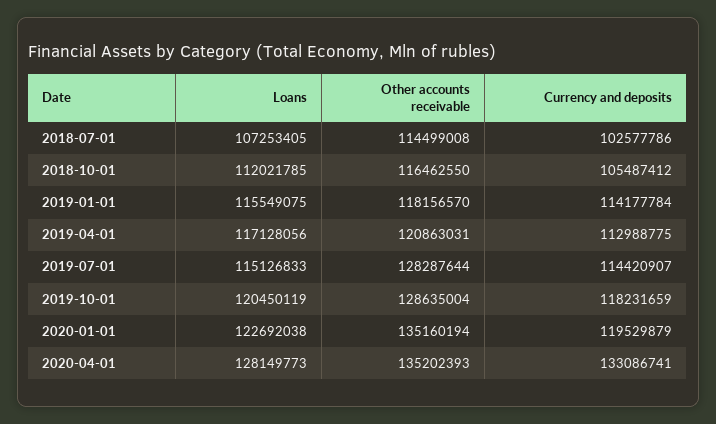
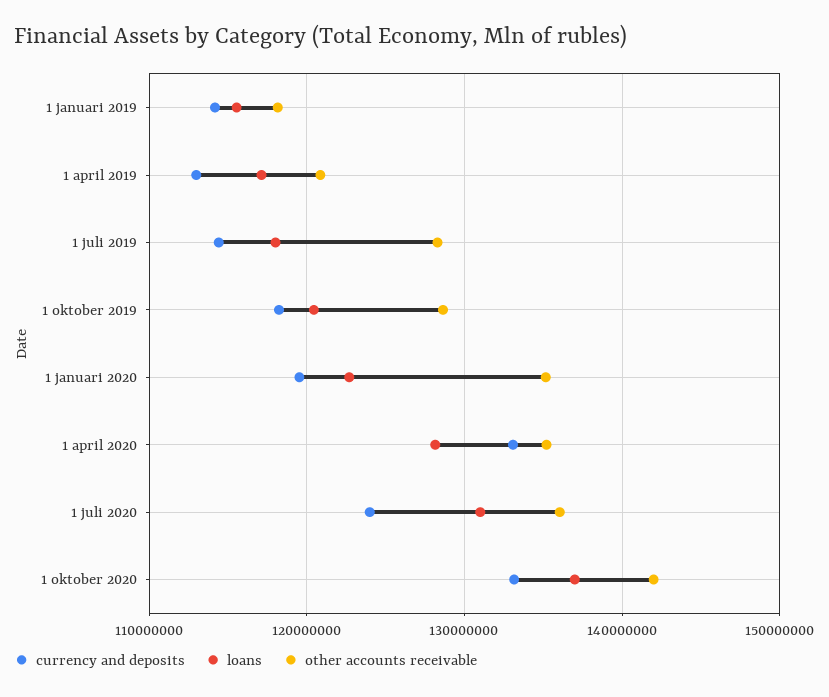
Loans, 2018-07-01: 107253405 -> none
Other accounts receivable, 2018-07-01: 114499008 -> none
Currency and deposits, 2018-07-01: 102577786 -> none
Loans, 2018-10-01: 112021785 -> none
Other accounts receivable, 2018-10-01: 116462550 -> none
Currency and deposits, 2018-10-01: 105487412 -> none
Loans, 2019-07-01: 115126833 -> 118000000
Currency and deposits, 1 juli 2020: none -> 124000000
Loans, 1 juli 2020: none -> 131000000
Other accounts receivable, 1 juli 2020: none -> 136000000
Currency and deposits, 1 oktober 2020: none -> 133000000
Loans, 1 oktober 2020: none -> 137000000
Other accounts receivable, 1 oktober 2020: none -> 142000000

